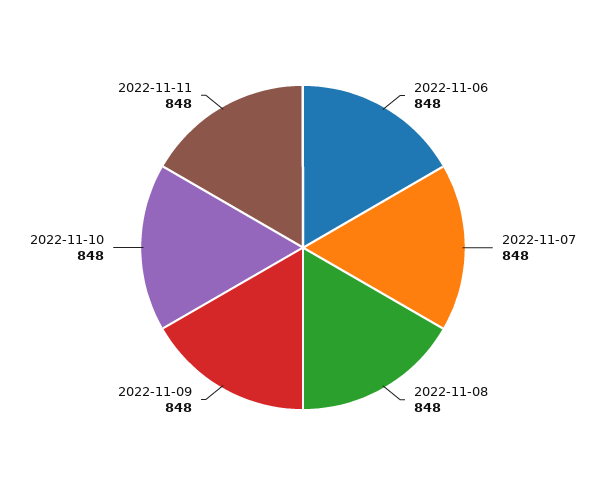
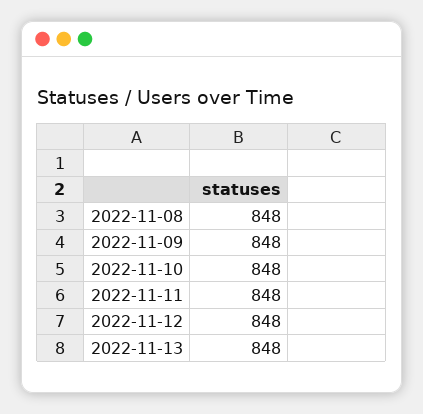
2022-11-06: 848 -> none
2022-11-07: 848 -> none
2022-11-12: none -> 848
2022-11-13: none -> 848

